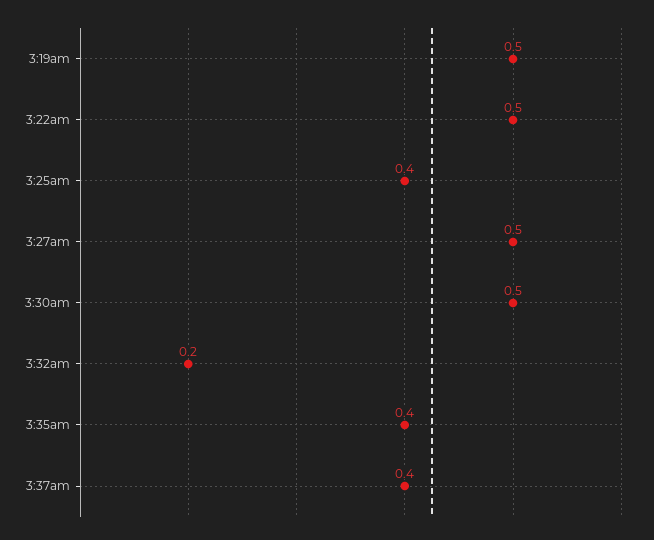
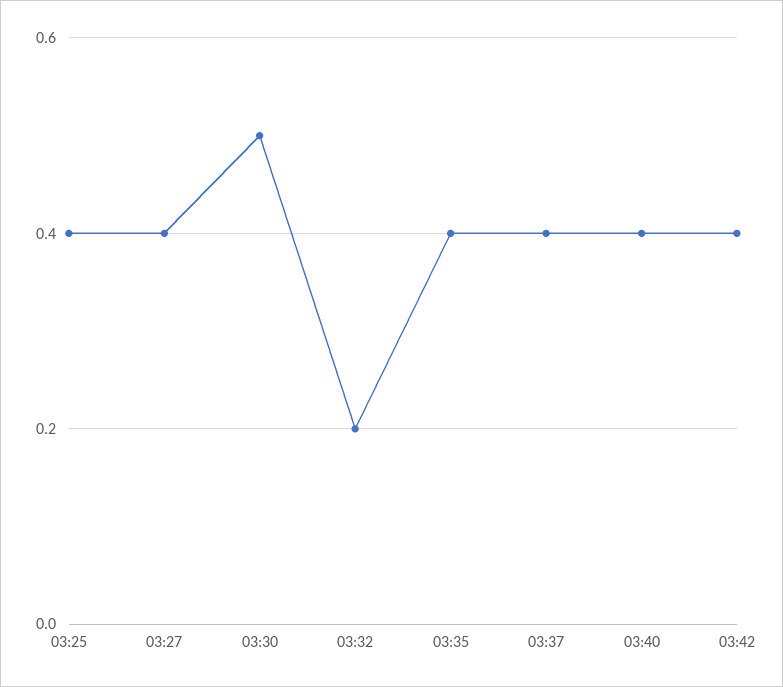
3:19am: 0.5 -> none
3:22am: 0.5 -> none
3:27am: 0.5 -> 0.4
03:40: none -> 0.4
03:42: none -> 0.4

